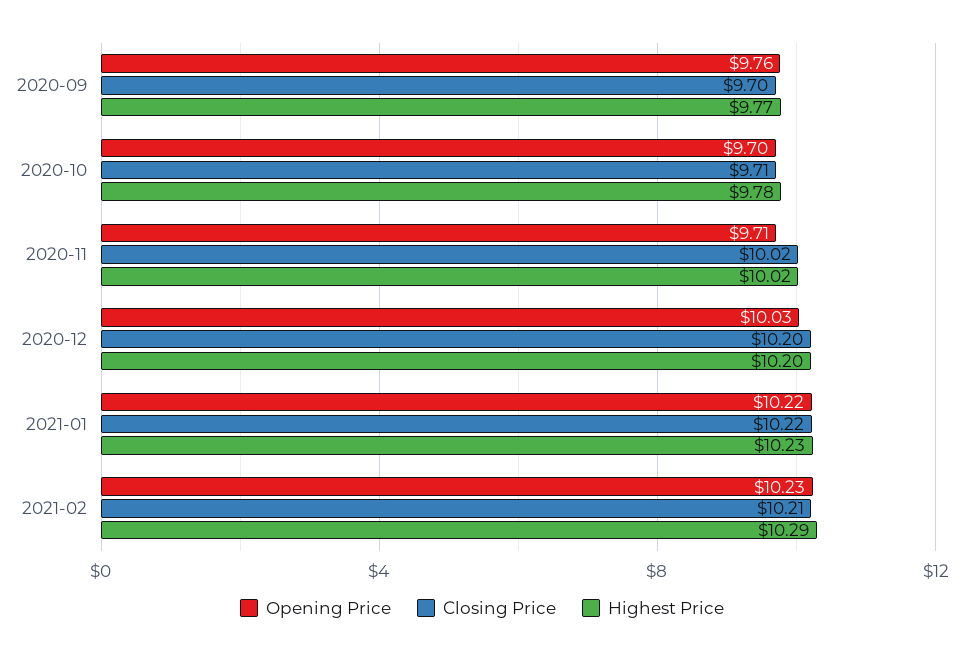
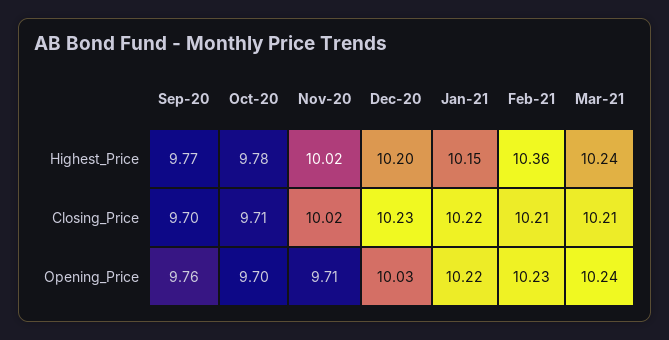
Closing Price, 2020-12: 10.2 -> 10.23
Highest Price, 2021-01: 10.23 -> 10.15
Highest Price, 2021-02: 10.29 -> 10.36
Highest Price, Mar-21: none -> 10.24
Closing Price, Mar-21: none -> 10.21
Opening Price, Mar-21: none -> 10.24

